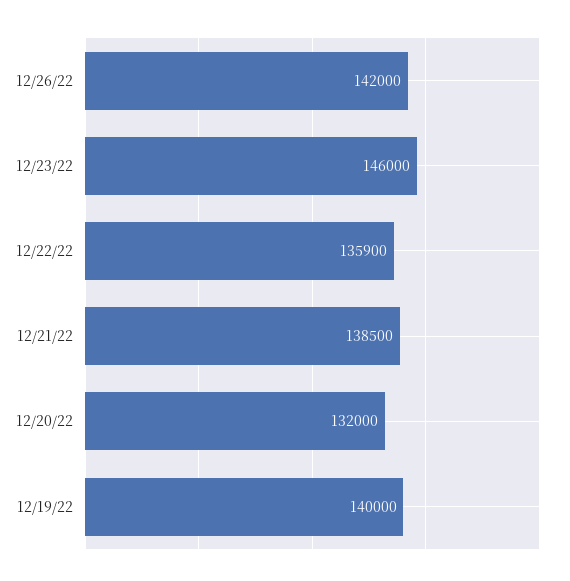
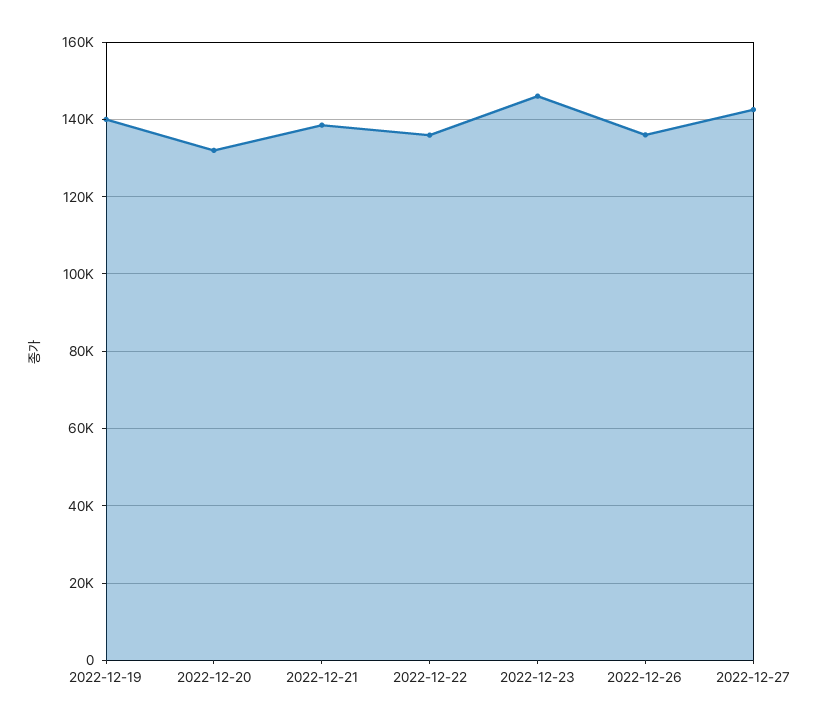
12/26/22: 142000 -> 136000
2022-12-27: none -> 142000

